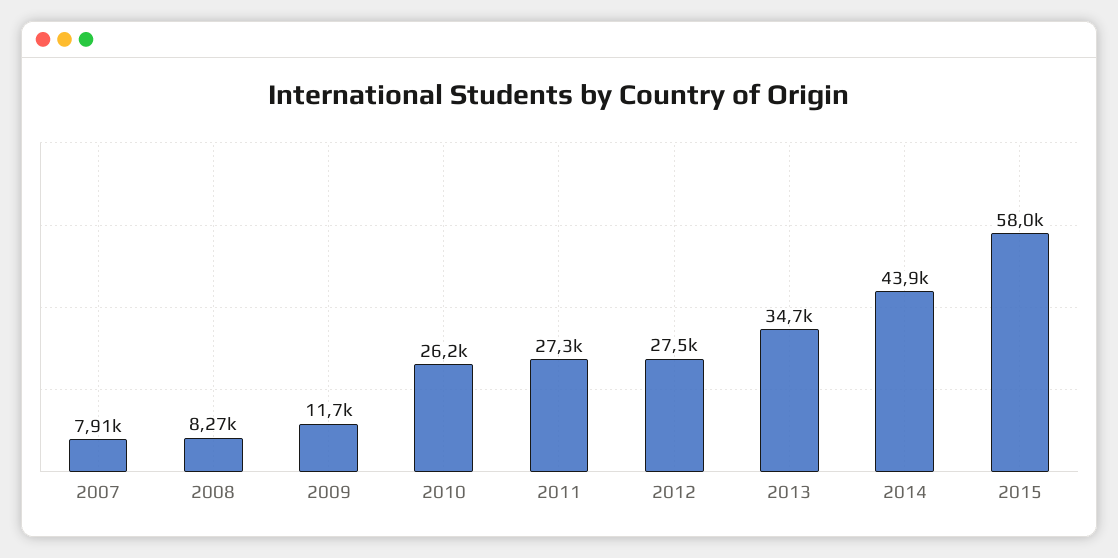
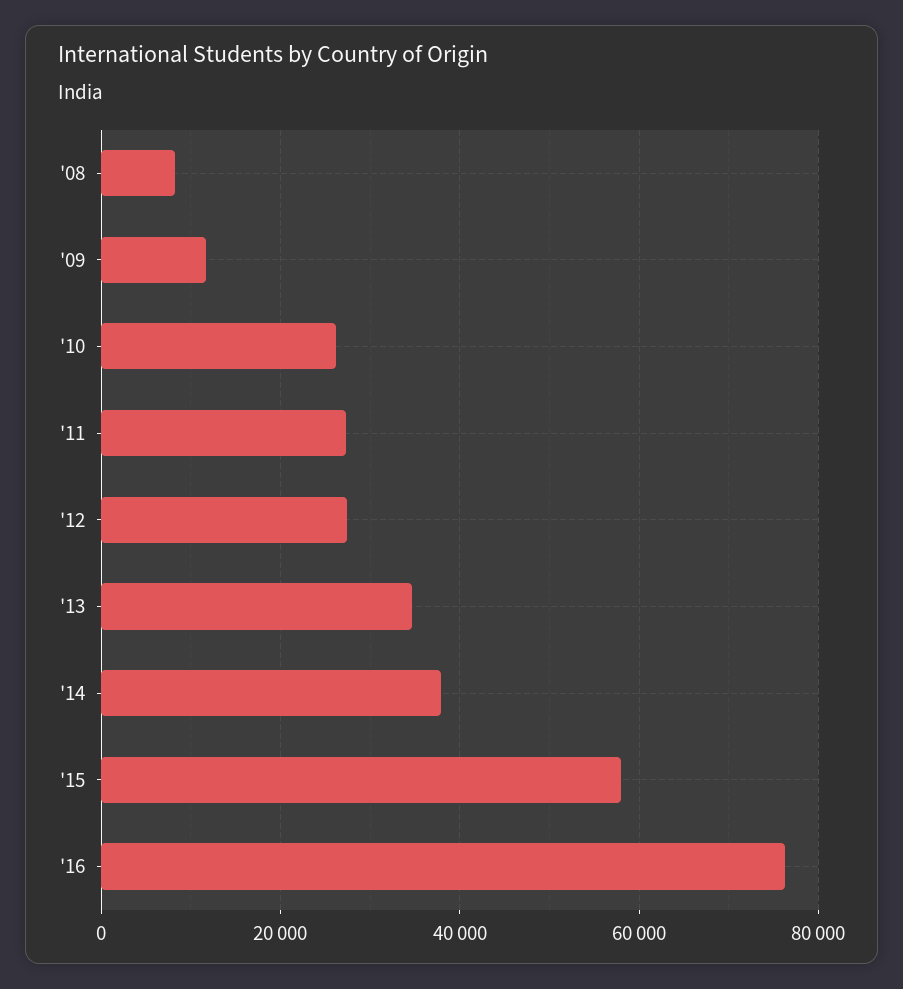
2007: 7910 -> none
2014: 43900 -> 38000
'16: none -> 76000

